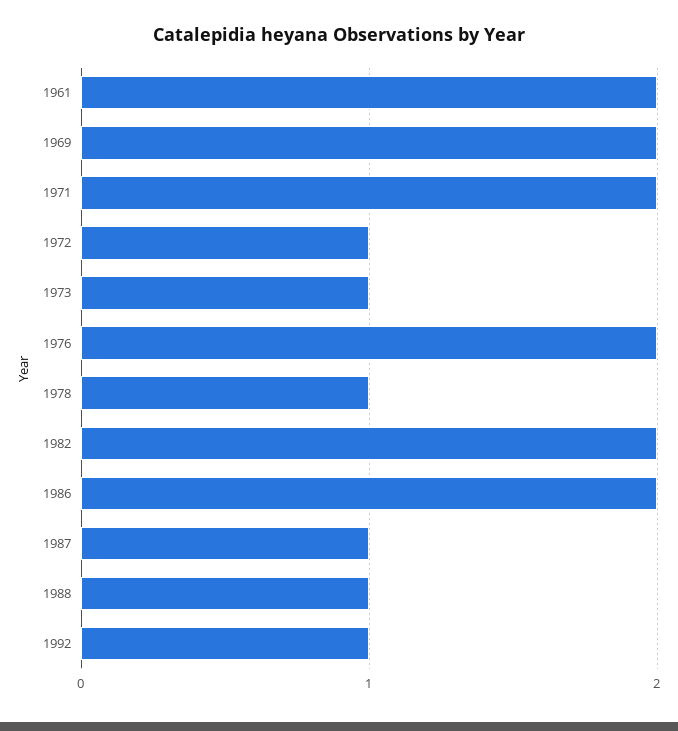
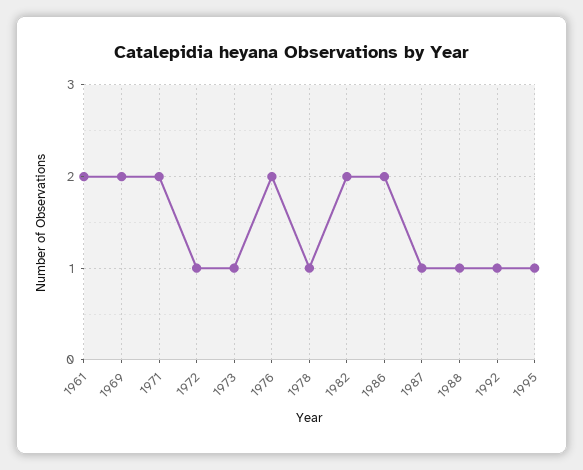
1995: none -> 1

